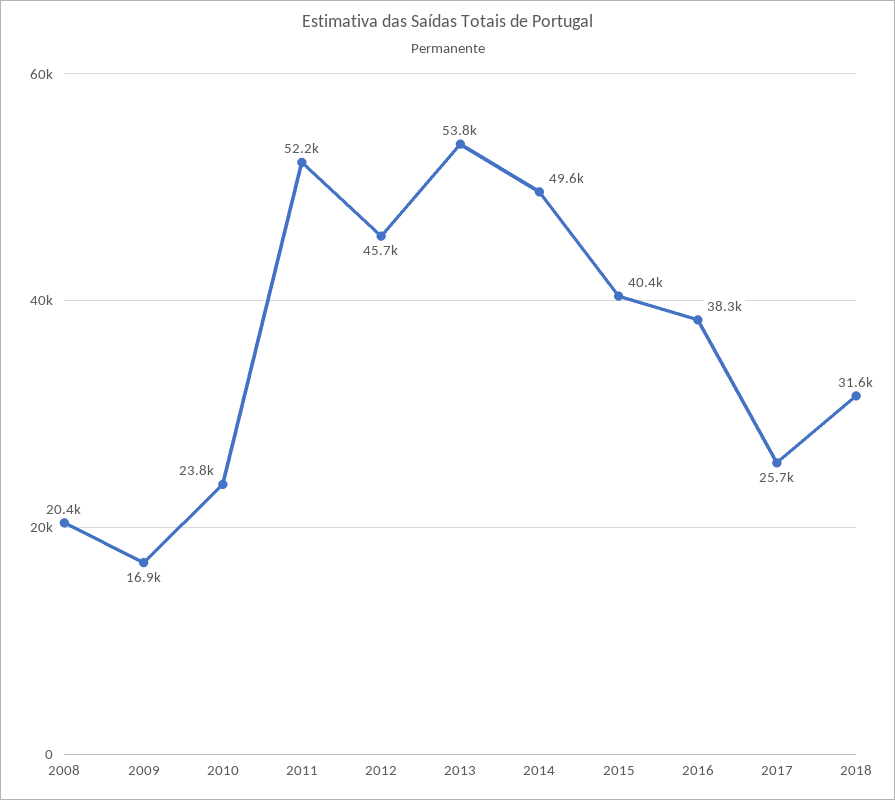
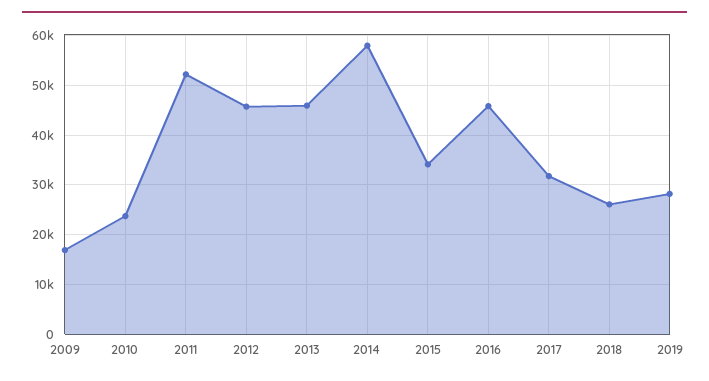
2008: 20400 -> none
2013: 53800 -> 46000
2014: 49600 -> 58000
2015: 40400 -> 34000
2016: 38300 -> 46000
2017: 25700 -> 32000
2018: 31600 -> 26000
2019: none -> 28000

